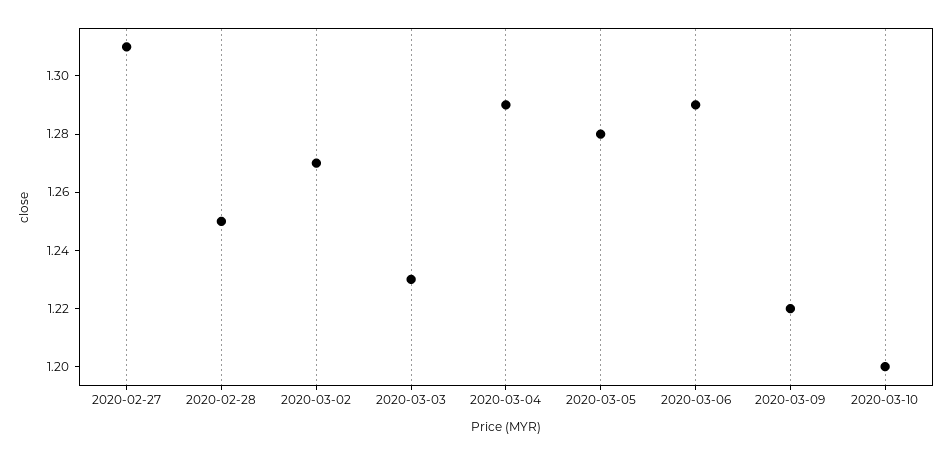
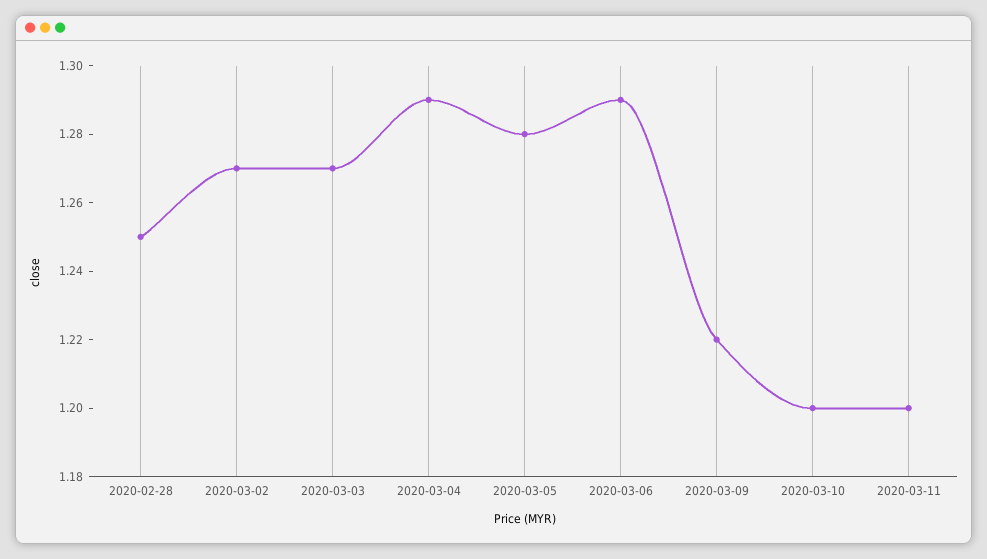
2020-02-27: 1.31 -> none
2020-03-03: 1.23 -> 1.27
2020-03-11: none -> 1.2

